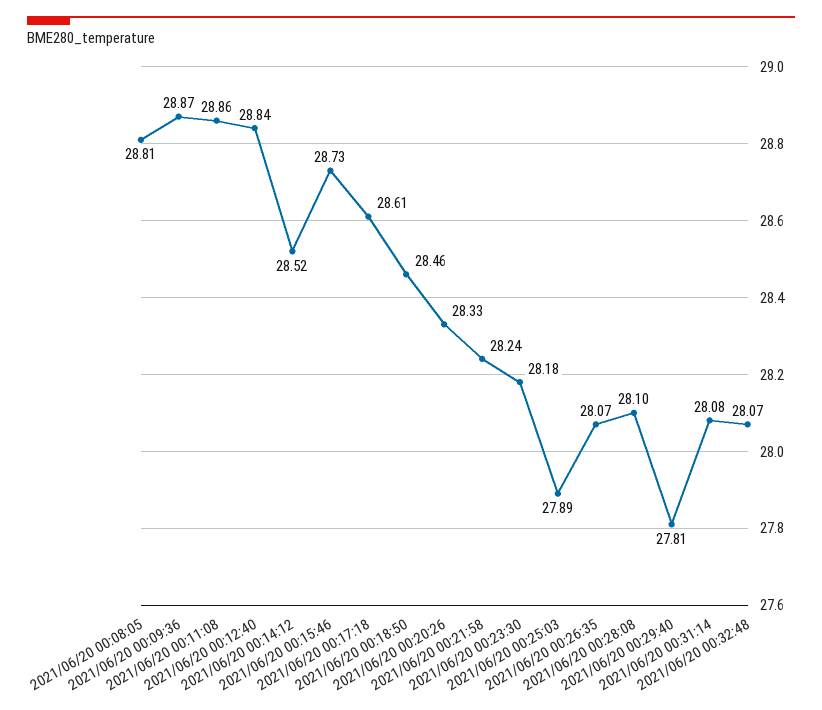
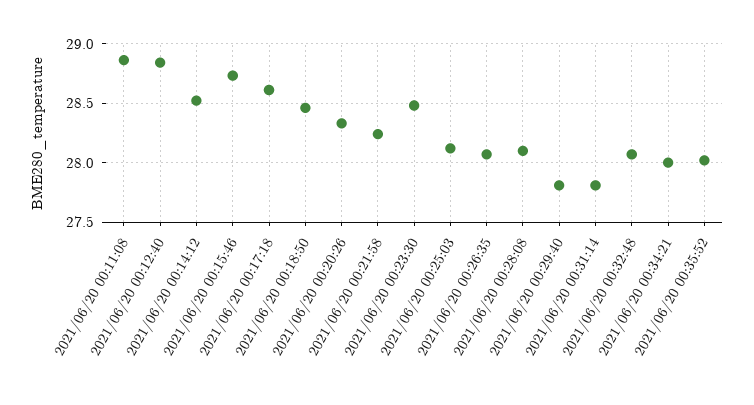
2021/06/20 00:08:05: 28.81 -> none
2021/06/20 00:09:36: 28.87 -> none
2021/06/20 00:23:30: 28.18 -> 28.5
2021/06/20 00:25:03: 27.89 -> 28.1
2021/06/20 00:31:14: 28.08 -> 27.8
2021/06/20 00:34:21: none -> 28
2021/06/20 00:35:52: none -> 28

